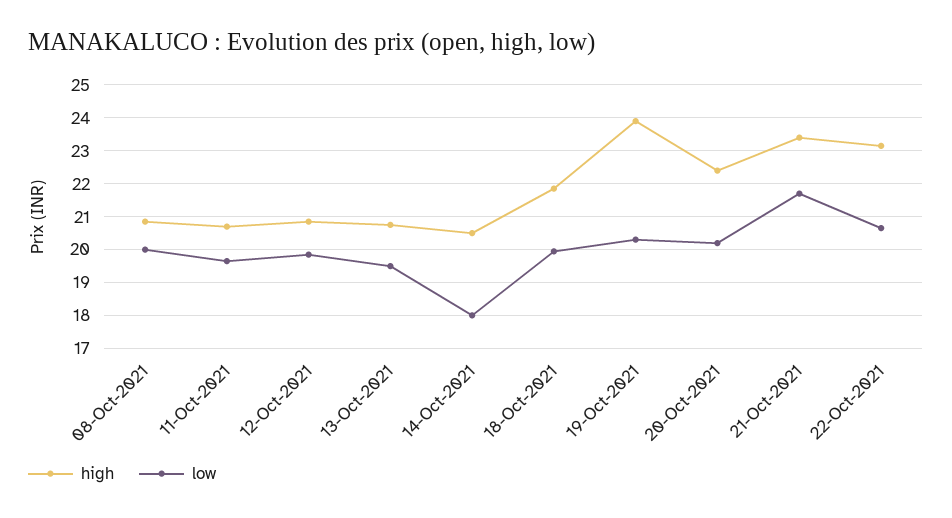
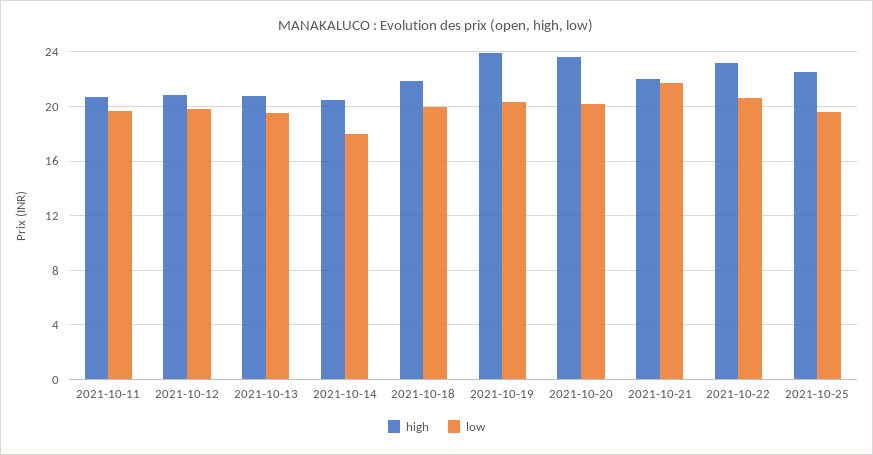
high, 08-Oct-2021: 20.8 -> none
low, 08-Oct-2021: 20 -> none
high, 20-Oct-2021: 22.4 -> 23.5
high, 21-Oct-2021: 23.4 -> 22
high, 2021-10-25: none -> 22.5
low, 2021-10-25: none -> 19.5

